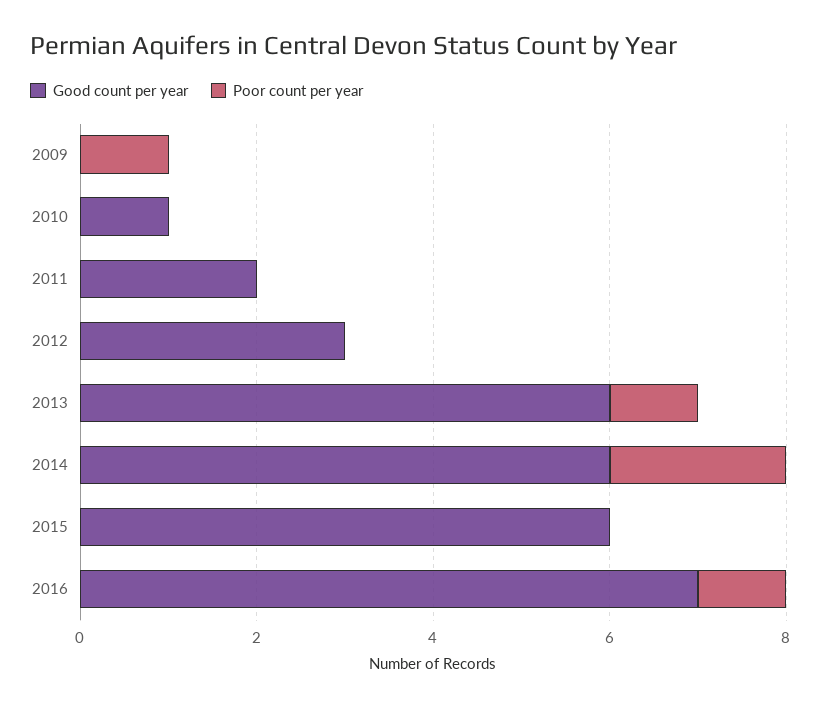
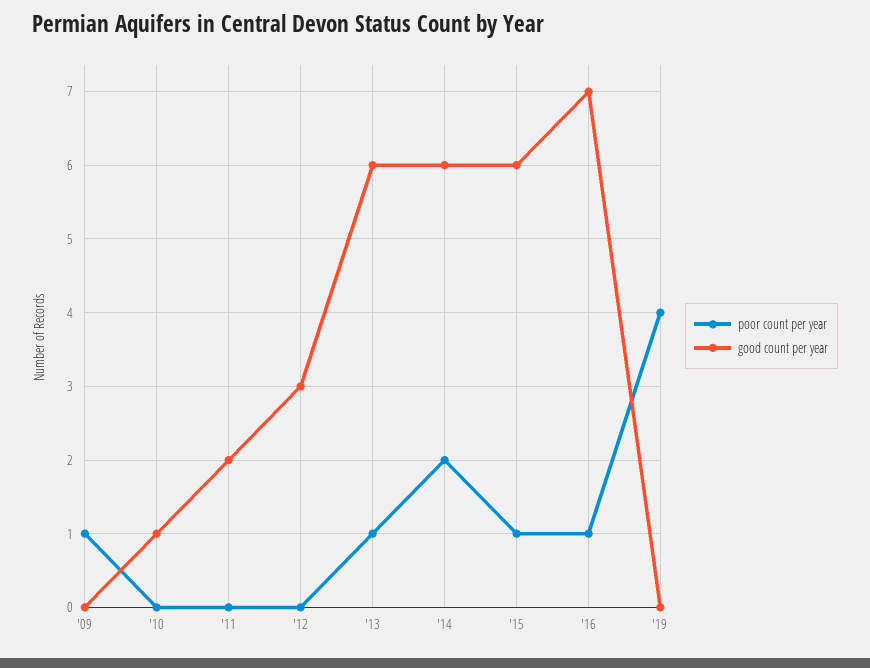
Poor count per year, 2015: 0 -> 1
Poor count per year, '19: none -> 4
Good count per year, '19: none -> 0

